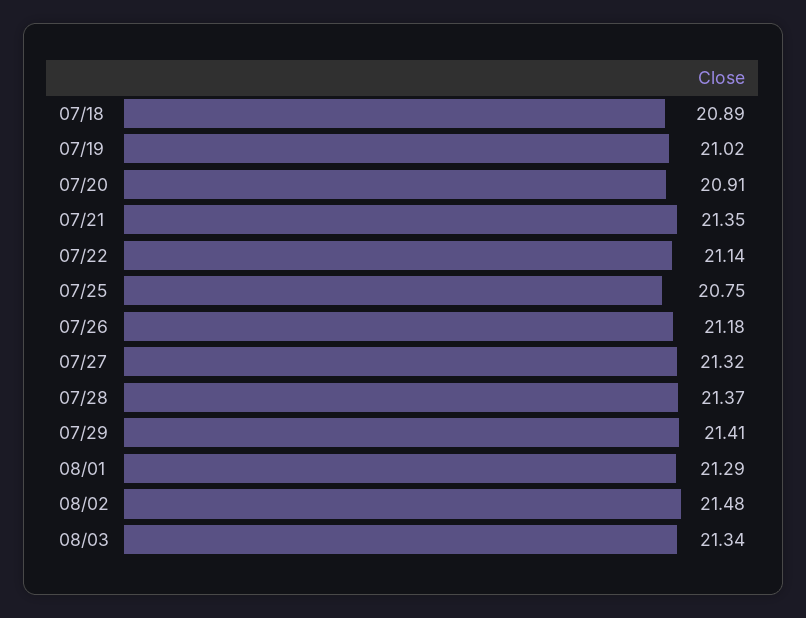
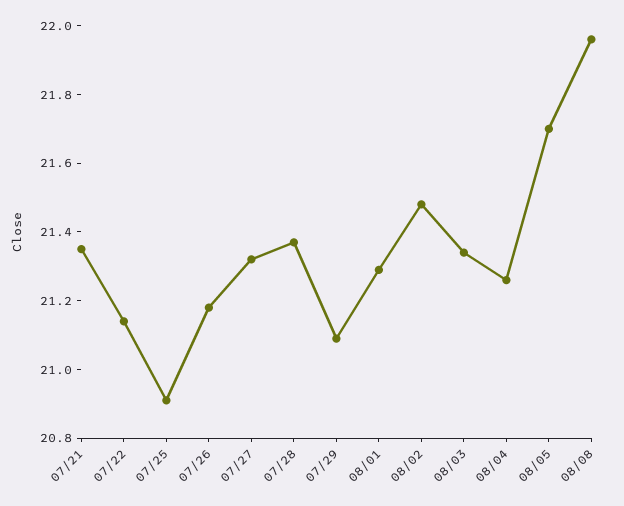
07/18: 20.89 -> none
07/19: 21.02 -> none
07/20: 20.91 -> none
07/25: 20.75 -> 20.9
07/29: 21.41 -> 21.1
08/04: none -> 21.25
08/05: none -> 21.7
08/08: none -> 21.95

